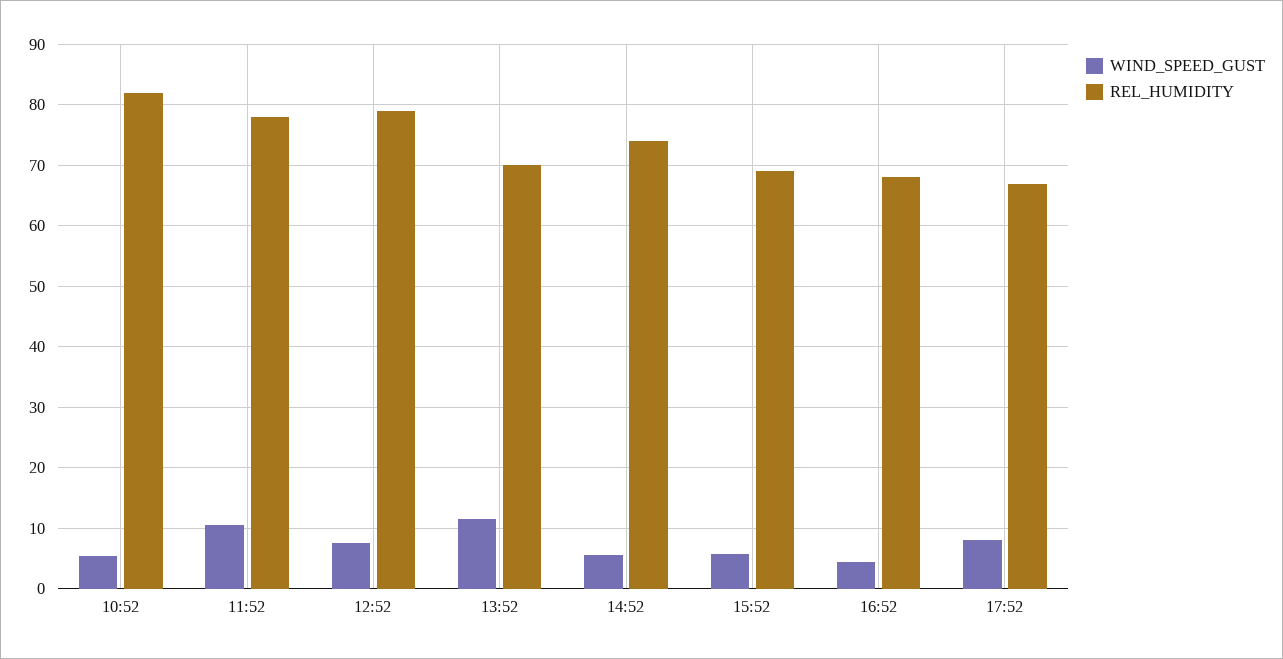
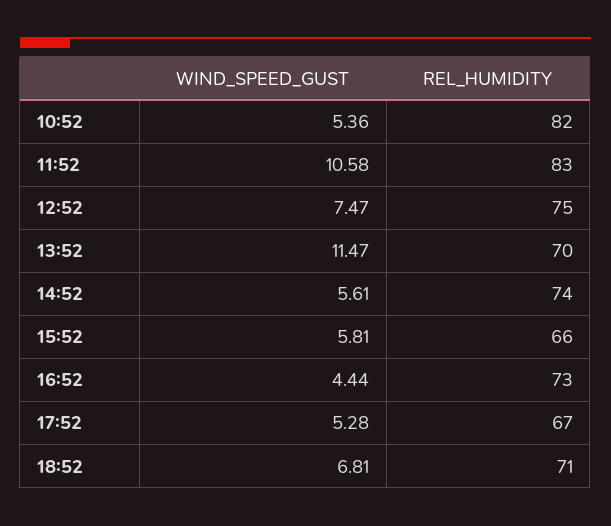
REL_HUMIDITY, 11:52: 78 -> 83
REL_HUMIDITY, 12:52: 79 -> 75
REL_HUMIDITY, 15:52: 69 -> 66
REL_HUMIDITY, 16:52: 68 -> 73
WIND_SPEED_GUST, 17:52: 8 -> 5.28
WIND_SPEED_GUST, 18:52: none -> 6.81
REL_HUMIDITY, 18:52: none -> 71

